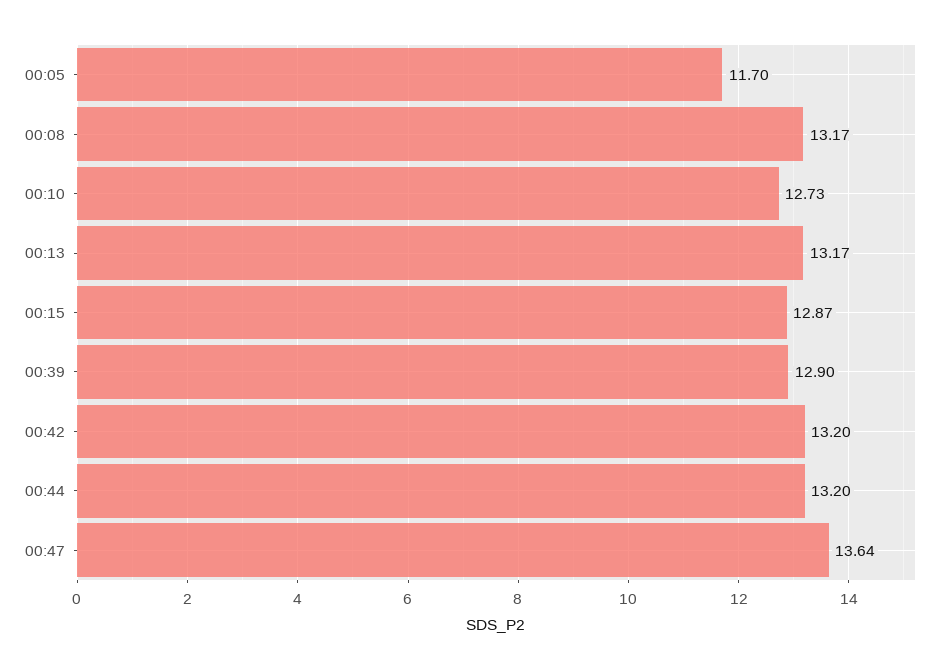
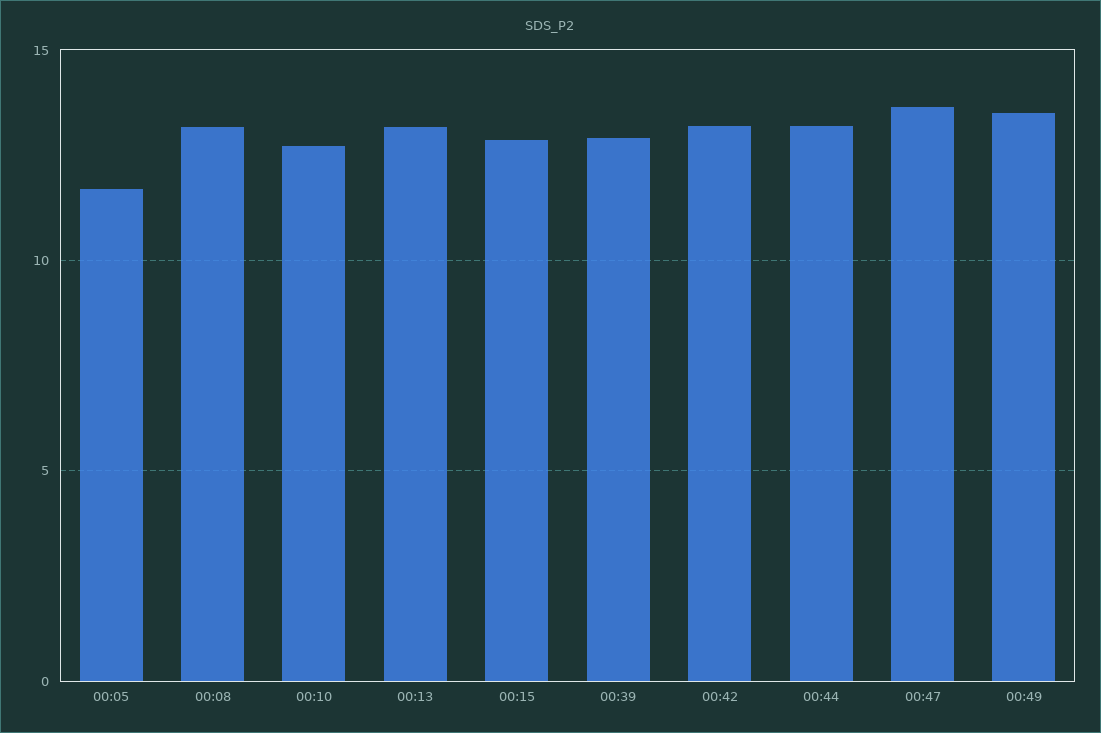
00:49: none -> 13.5

